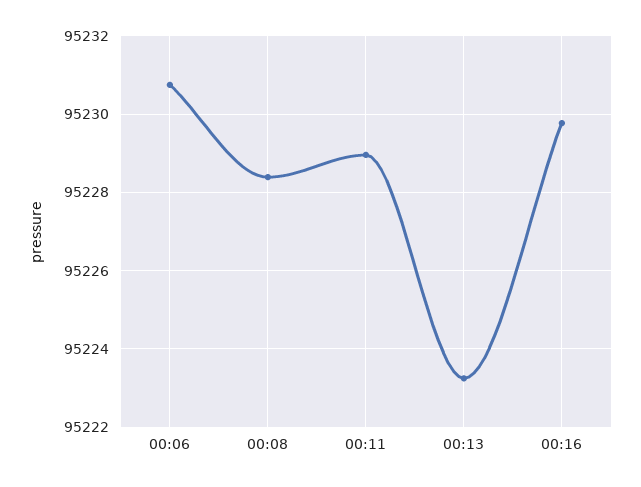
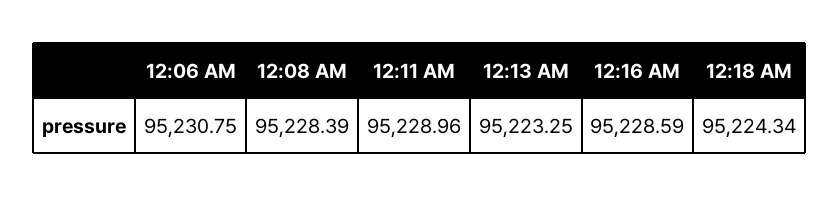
00:16: 95229.8 -> 95228.59
12:18 AM: none -> 95224.34

